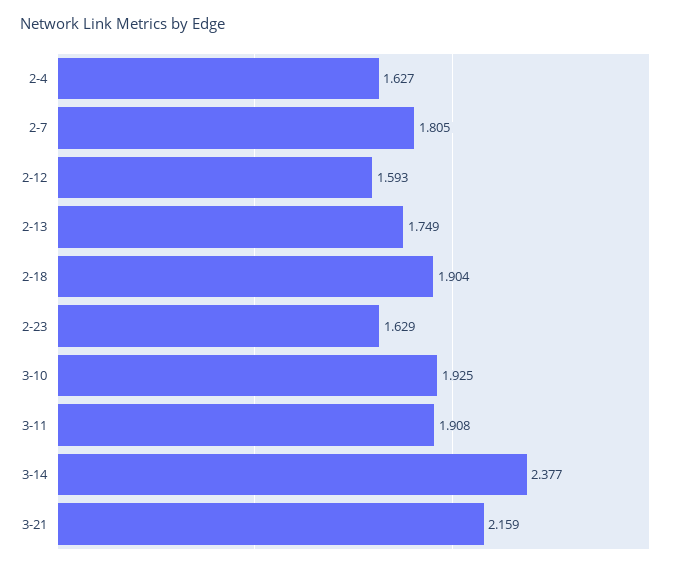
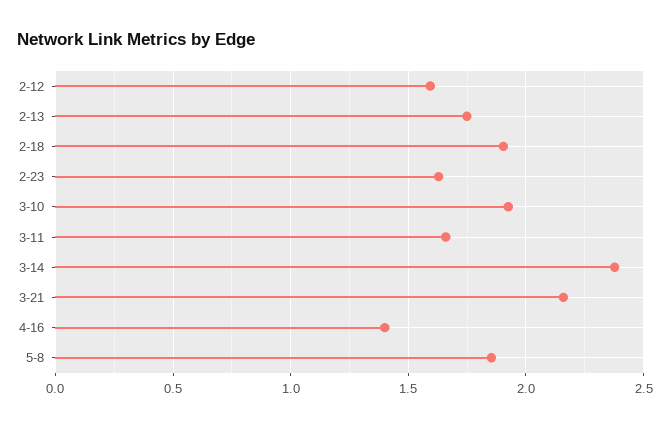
2-4: 1.627 -> none
2-7: 1.805 -> none
3-11: 1.908 -> 1.65
4-16: none -> 1.4
5-8: none -> 1.85

